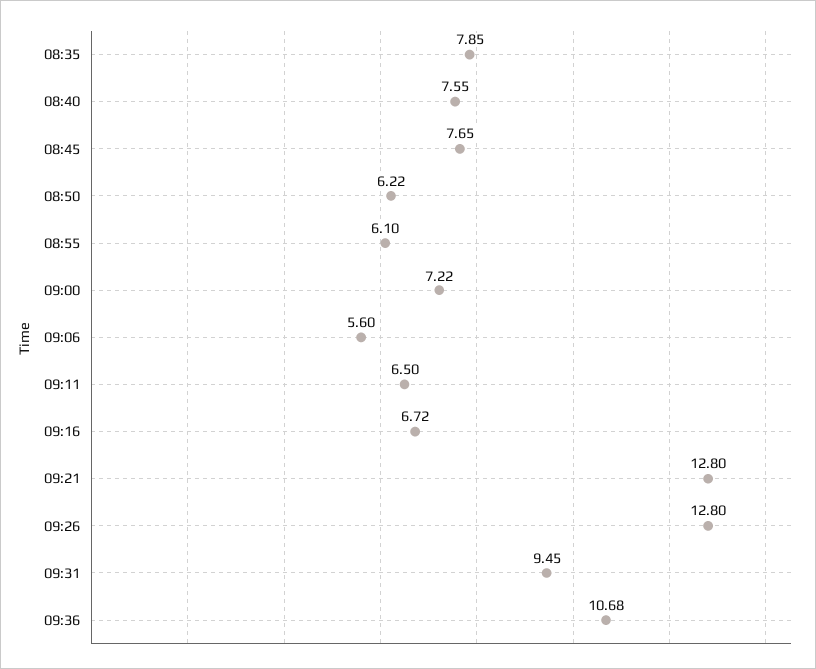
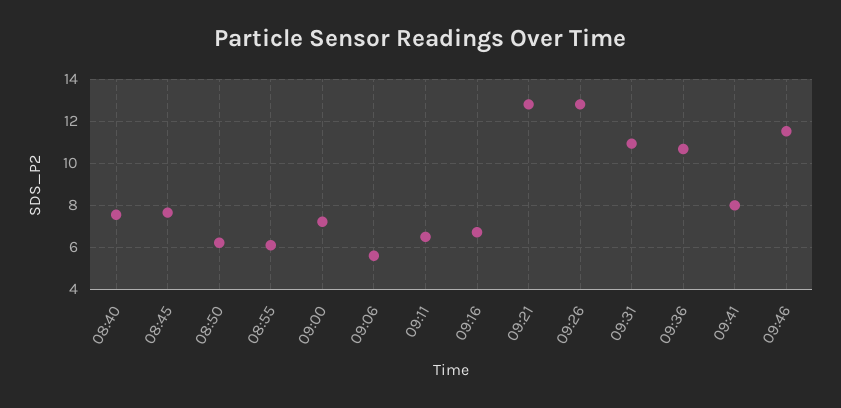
08:35: 7.85 -> none
09:31: 9.45 -> 11
09:41: none -> 8
09:46: none -> 11.5

